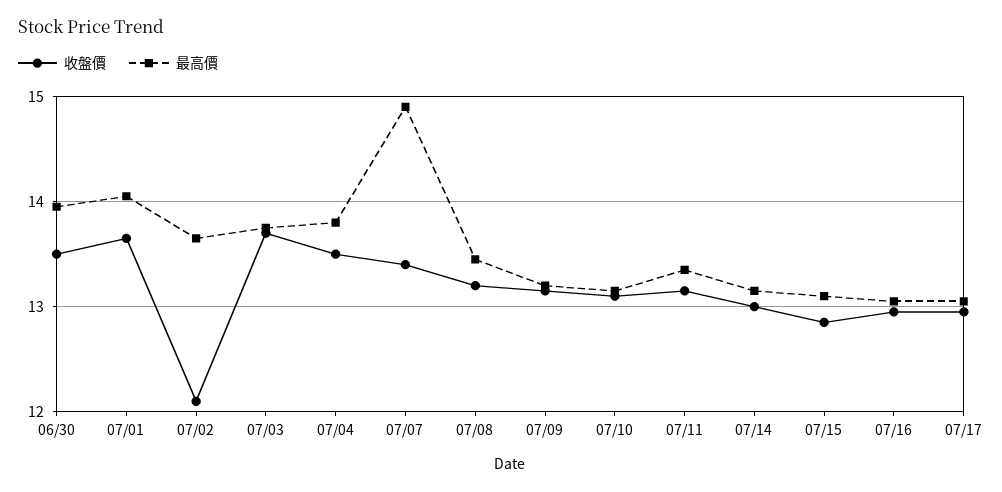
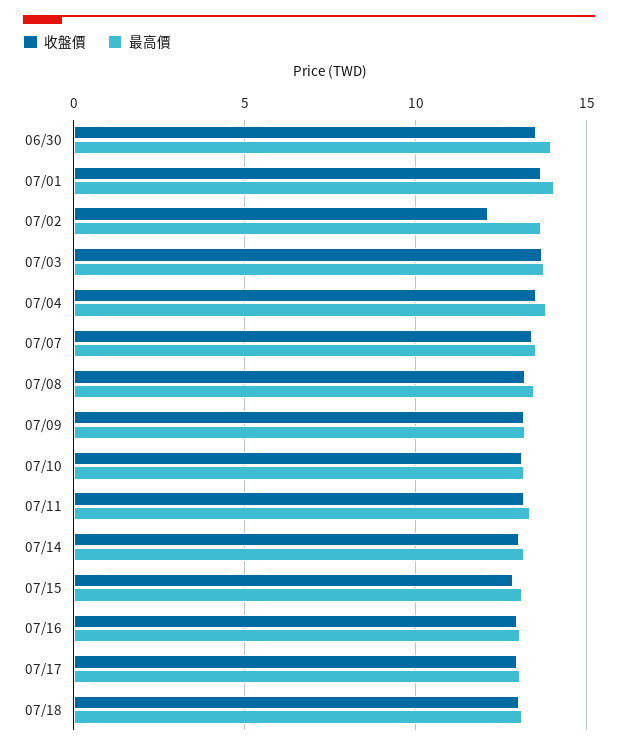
最高價, 07/07: 14.9 -> 13.5
收盤價, 07/18: none -> 13
最高價, 07/18: none -> 13

